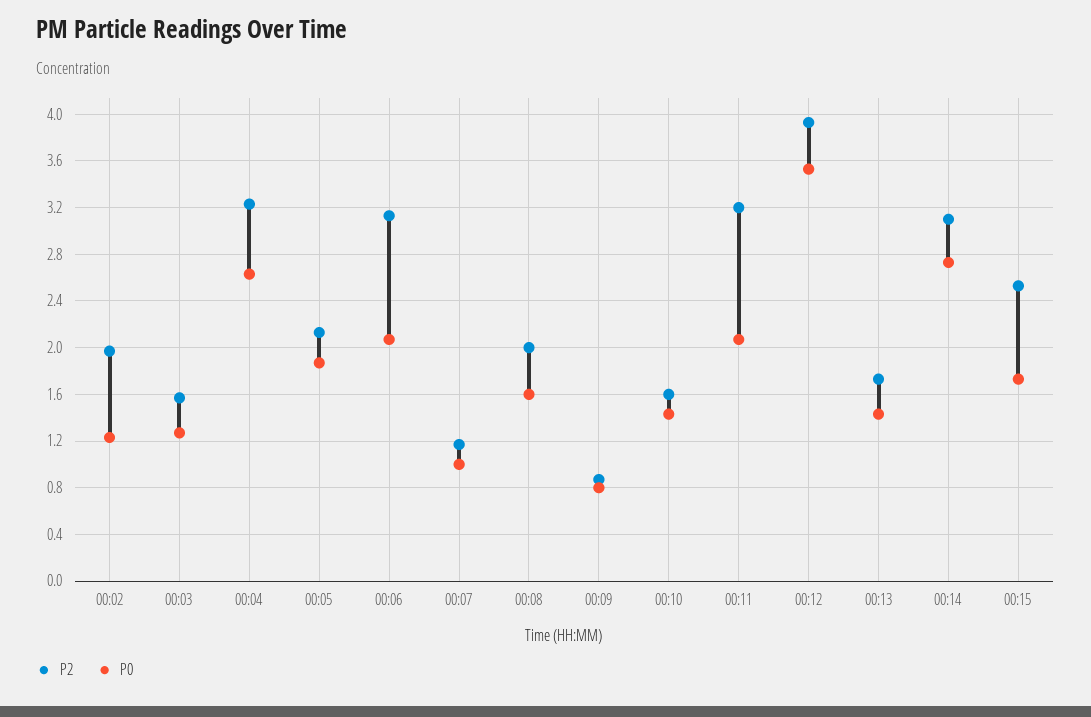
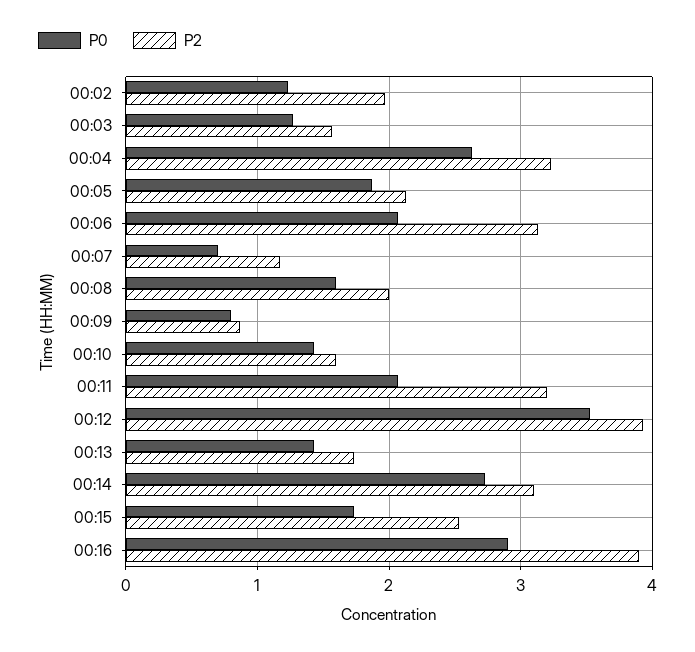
P0, 00:07: 1 -> 0.7
P0, 00:16: none -> 2.9
P2, 00:16: none -> 3.9

